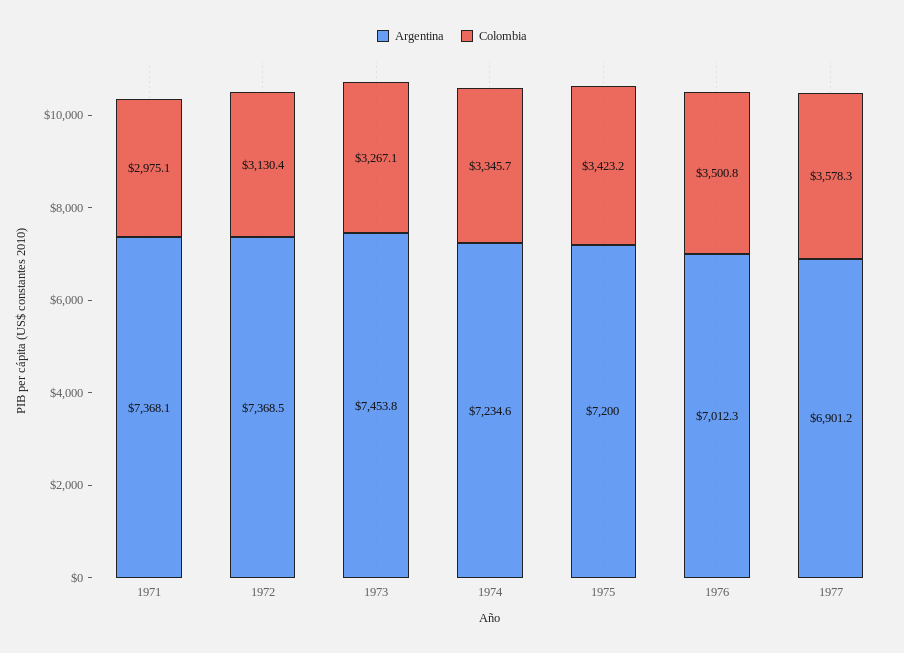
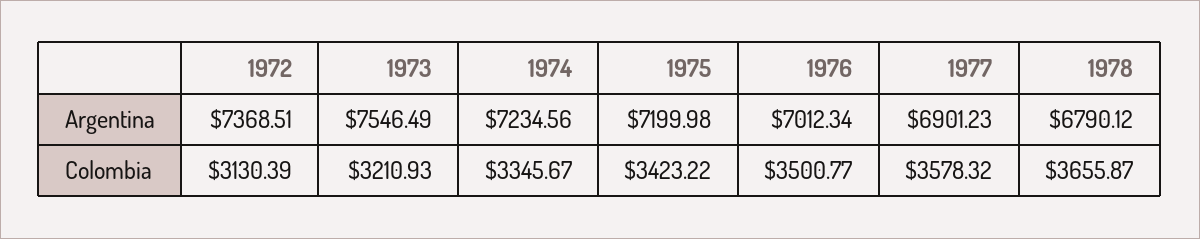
Argentina, 1971: 7368.1 -> none
Colombia, 1971: 2975.1 -> none
Argentina, 1973: 7453.8 -> 7546.49
Colombia, 1973: 3267.1 -> 3210.93
Argentina, 1978: none -> 6790.12
Colombia, 1978: none -> 3655.87

